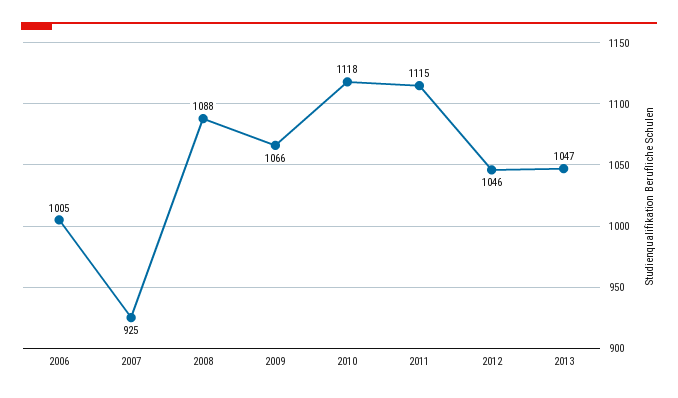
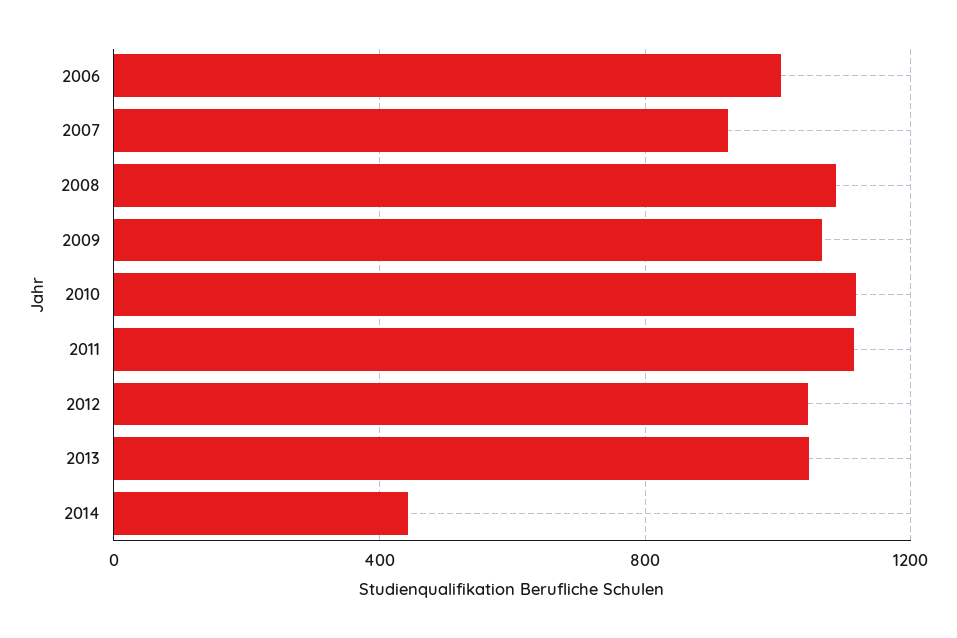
2014: none -> 450

